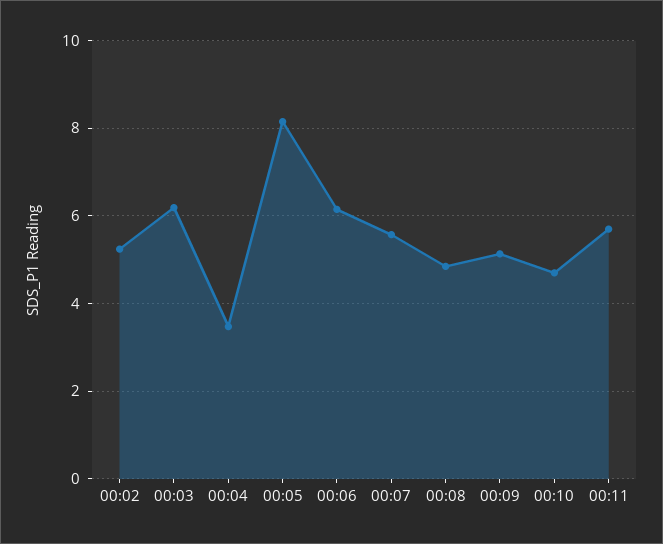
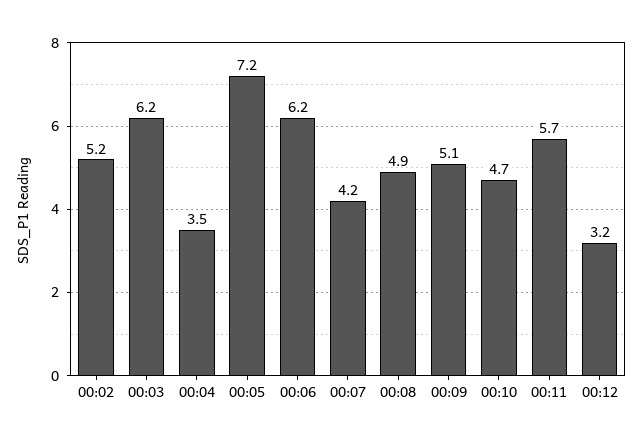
00:05: 8.2 -> 7.2
00:07: 5.6 -> 4.2
00:12: none -> 3.2

